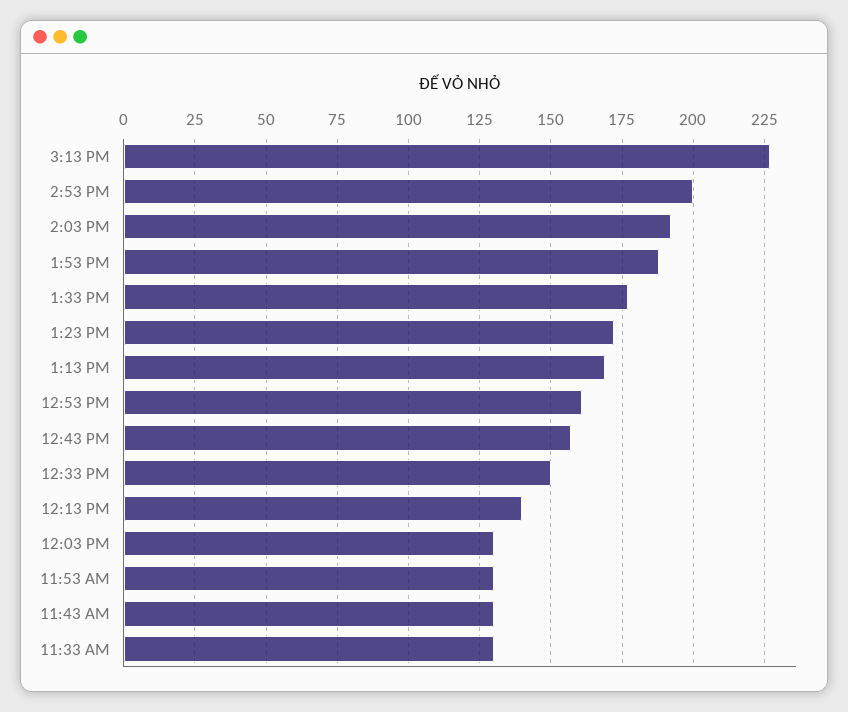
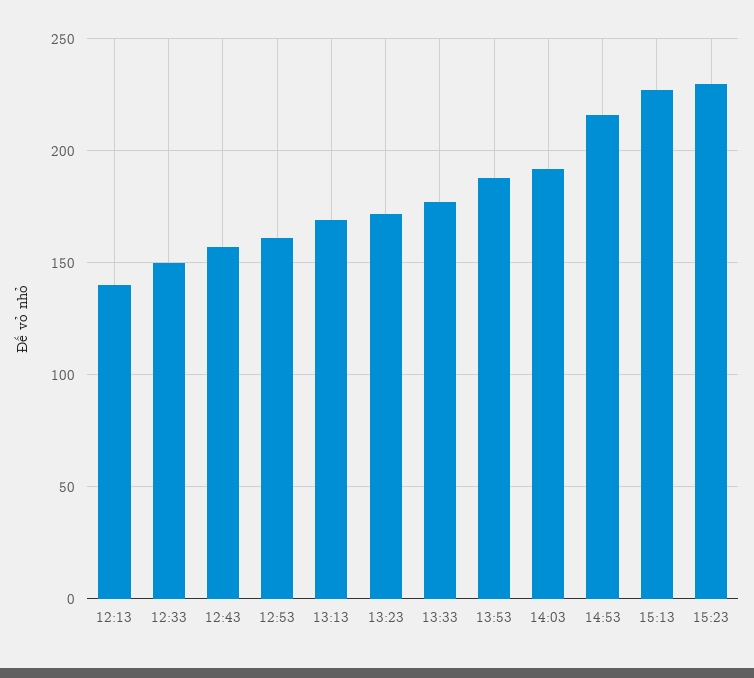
2:53 PM: 200 -> 215
12:03 PM: 130 -> none
11:53 AM: 130 -> none
11:43 AM: 130 -> none
11:33 AM: 130 -> none
15:23: none -> 230

